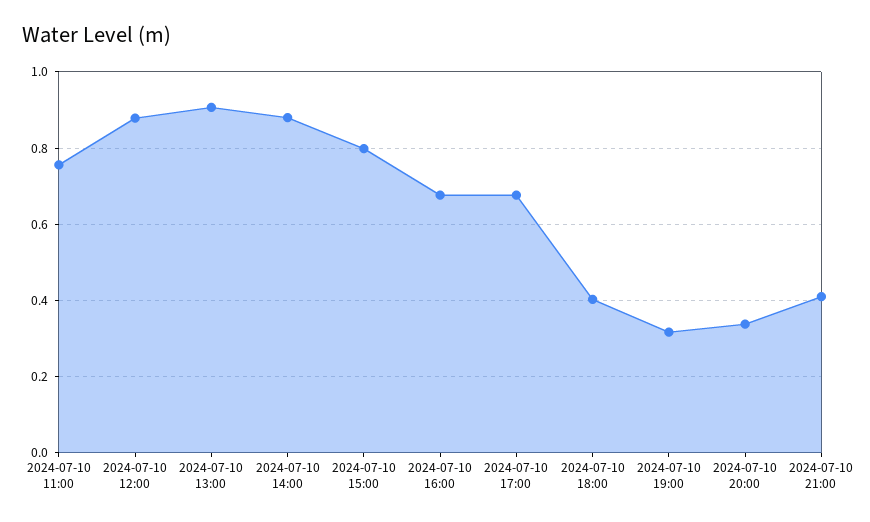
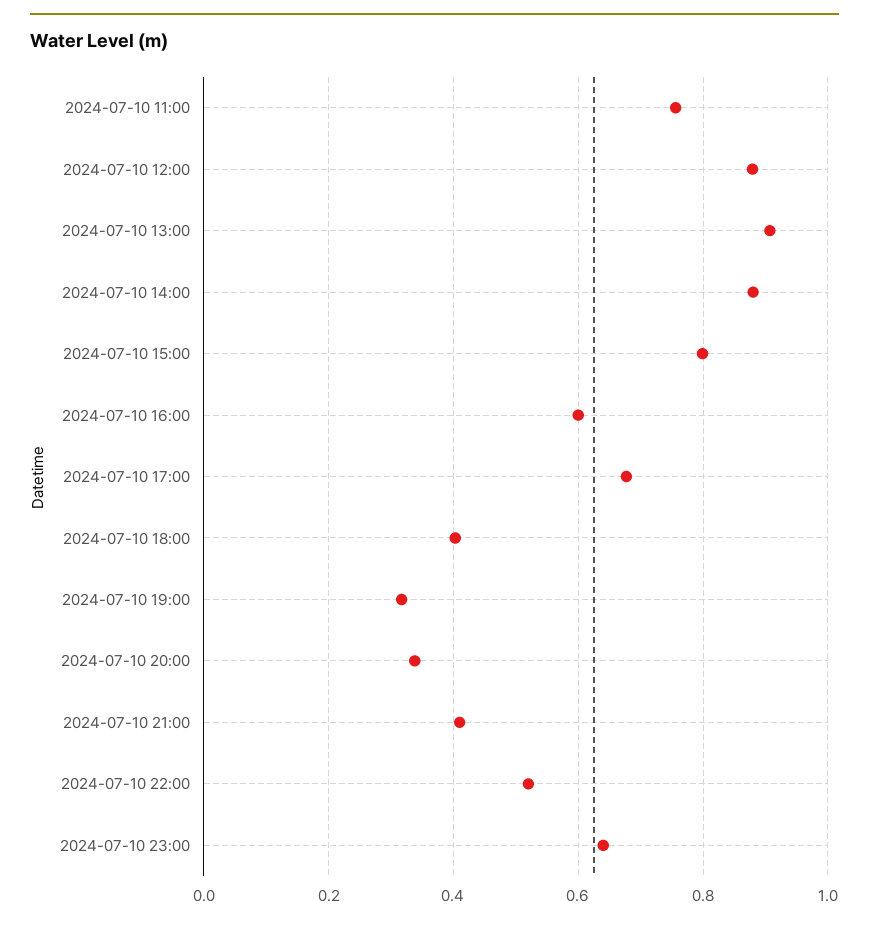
2024-07-10 16:00: 0.68 -> 0.6
2024-07-10 22:00: none -> 0.52
2024-07-10 23:00: none -> 0.64

